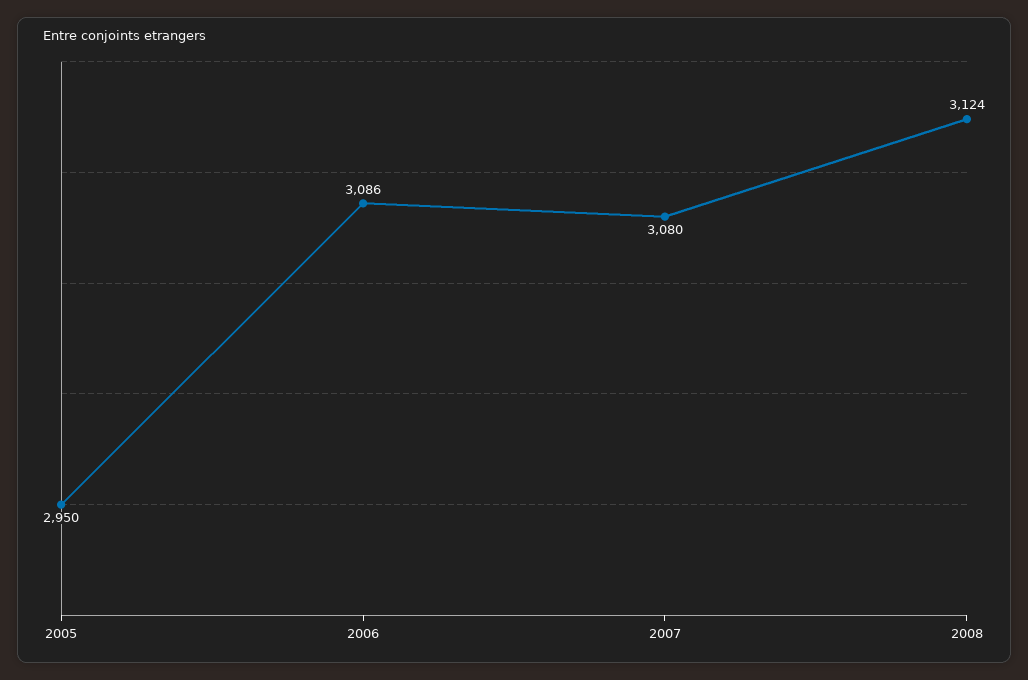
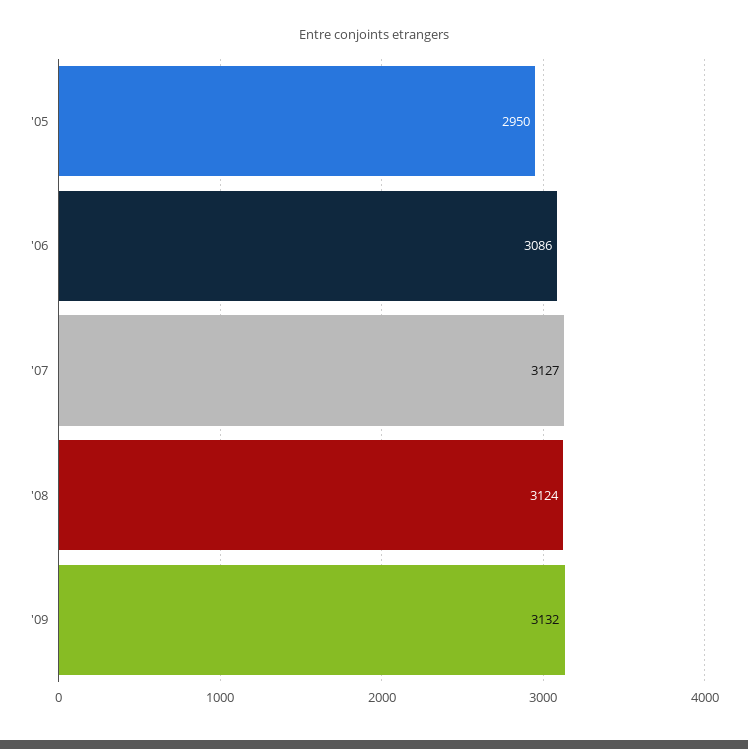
2007: 3080 -> 3127
'09: none -> 3132

